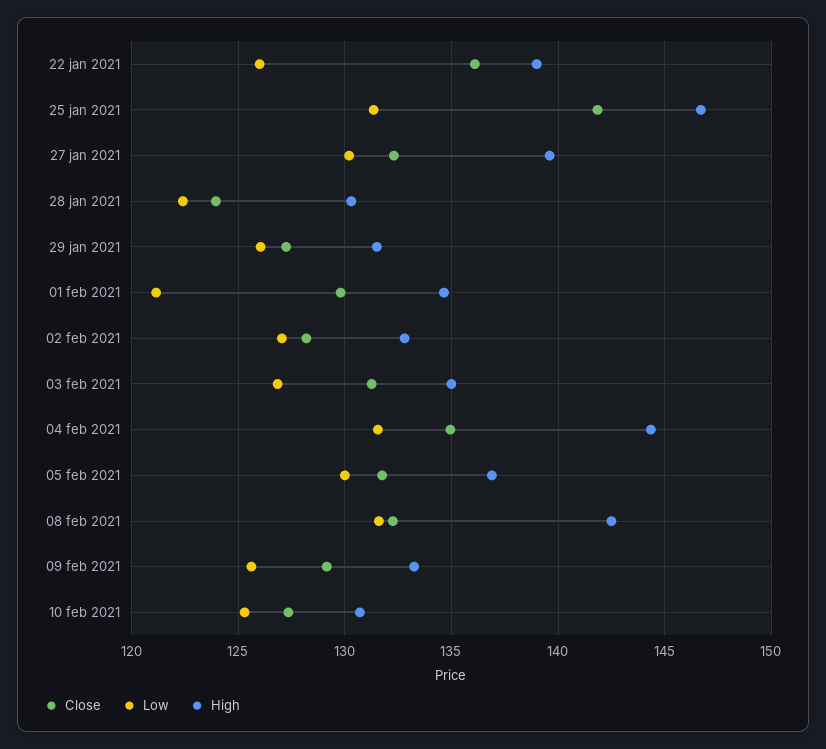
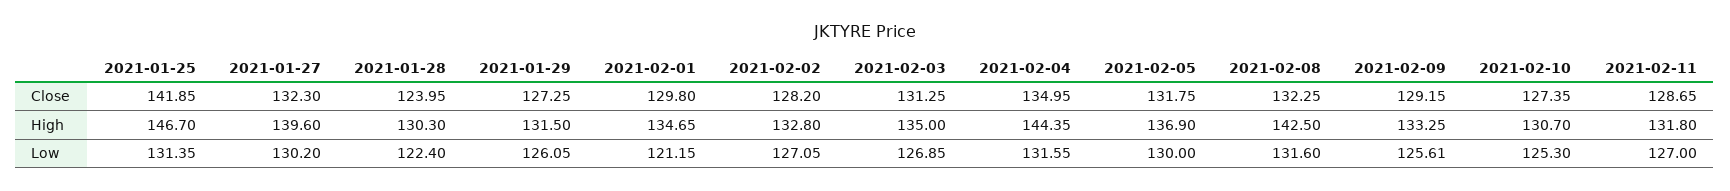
Close, 22 jan 2021: 136 -> none
Low, 22 jan 2021: 126 -> none
High, 22 jan 2021: 139 -> none
Close, 2021-02-11: none -> 128.65
High, 2021-02-11: none -> 131.8
Low, 2021-02-11: none -> 127

